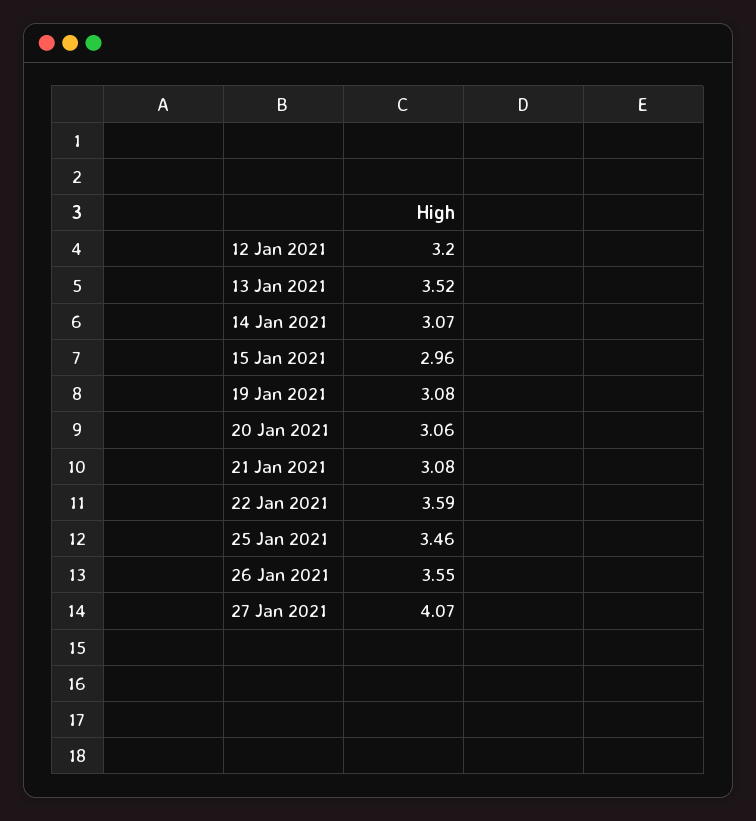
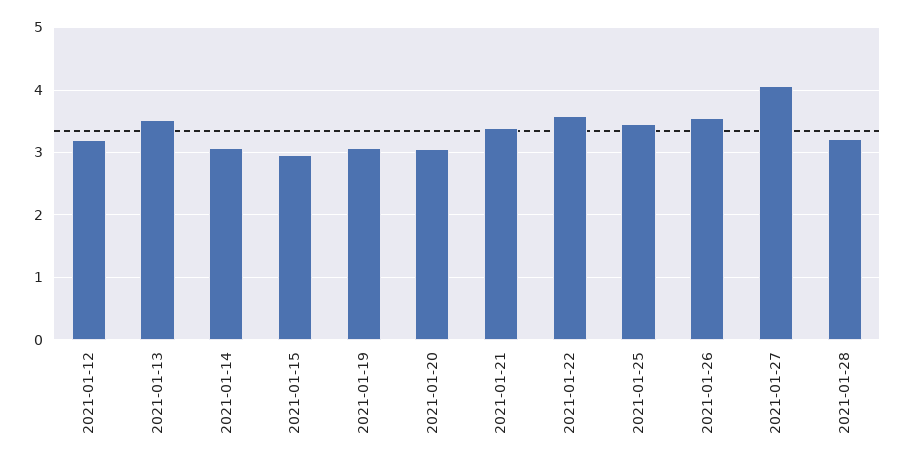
21 Jan 2021: 3.08 -> 3.4
2021-01-28: none -> 3.2

